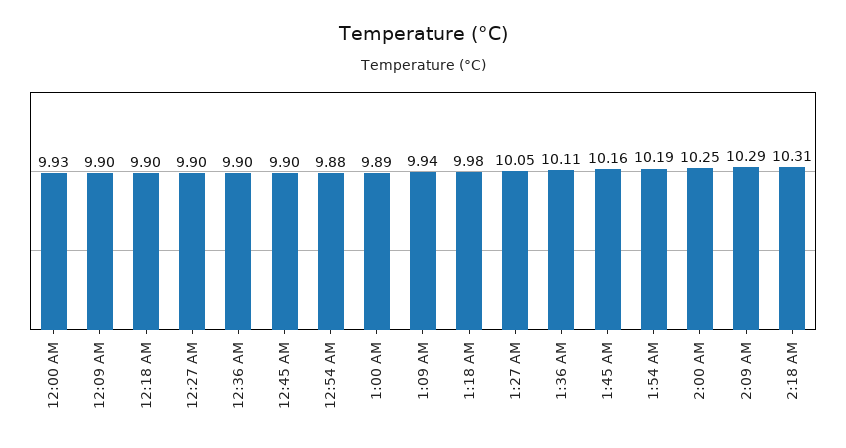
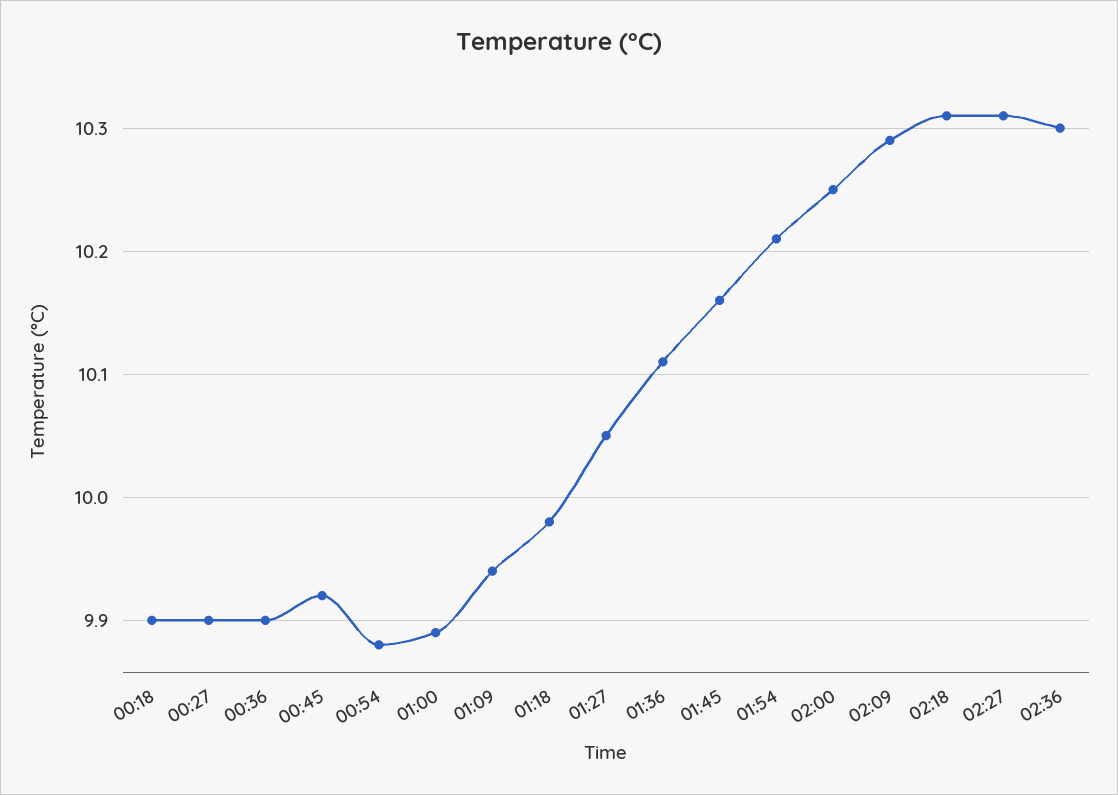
12:00 AM: 9.93 -> none
12:09 AM: 9.9 -> none
12:45 AM: 9.9 -> 9.92
1:54 AM: 10.19 -> 10.21
02:27: none -> 10.31
02:36: none -> 10.3

